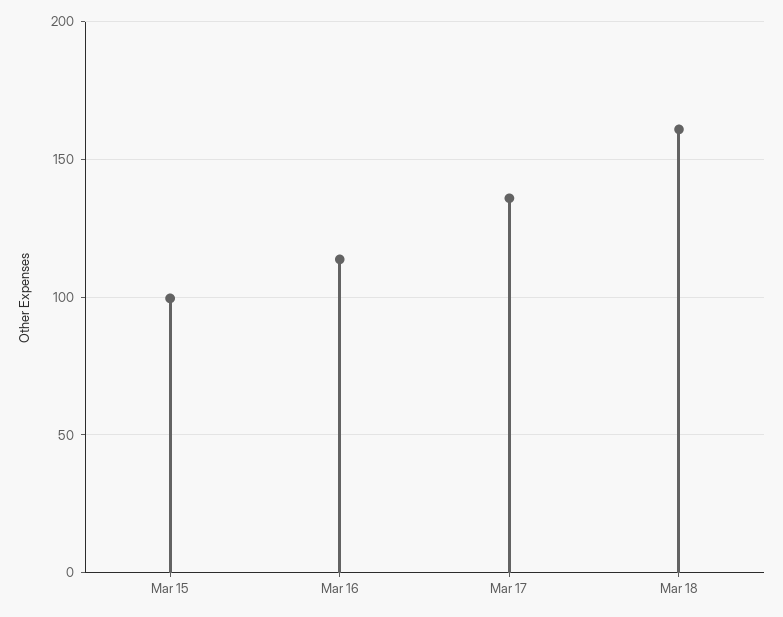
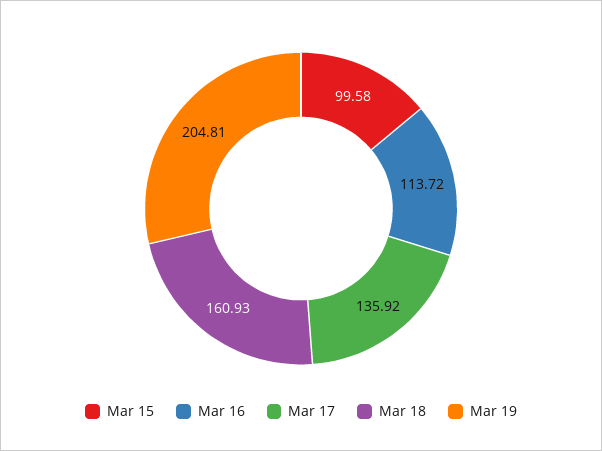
Mar 19: none -> 204.81

